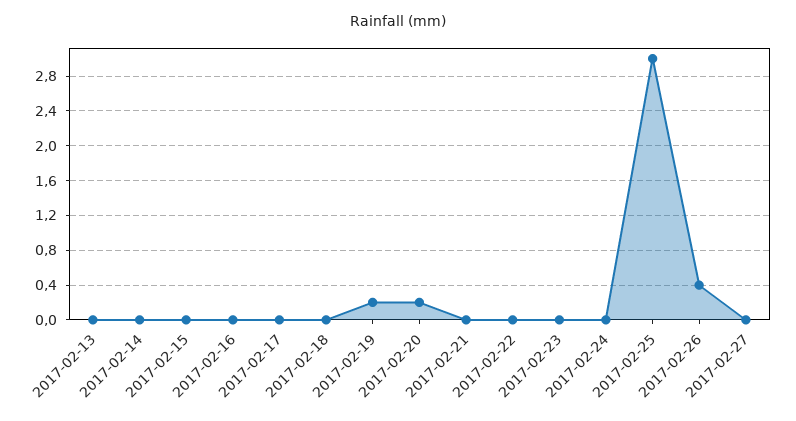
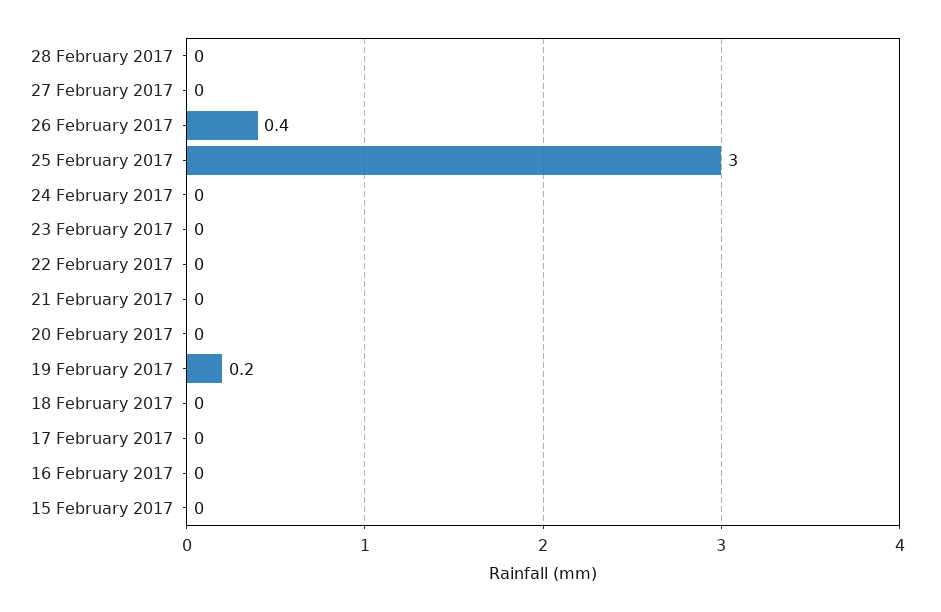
2017-02-13: 0 -> none
2017-02-14: 0 -> none
2017-02-20: 0.2 -> 0
28 February 2017: none -> 0

